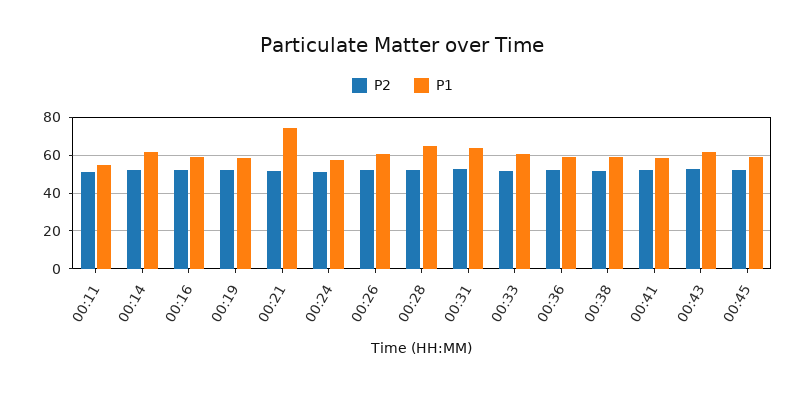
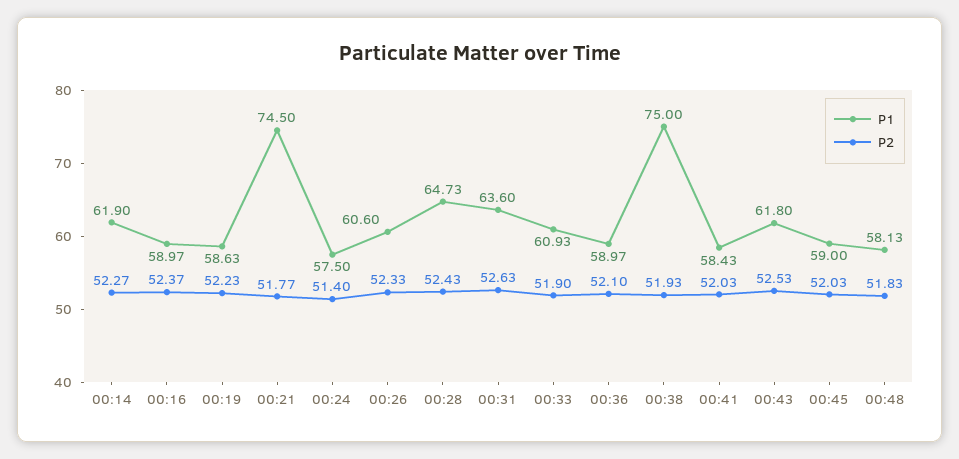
P2, 00:11: 50 -> none
P1, 00:11: 55 -> none
P1, 00:38: 60 -> 75
P1, 00:48: none -> 58.13
P2, 00:48: none -> 51.83

